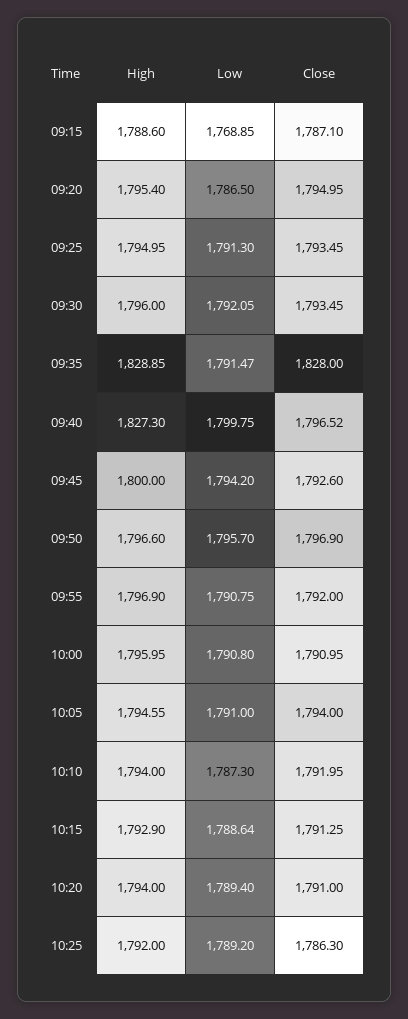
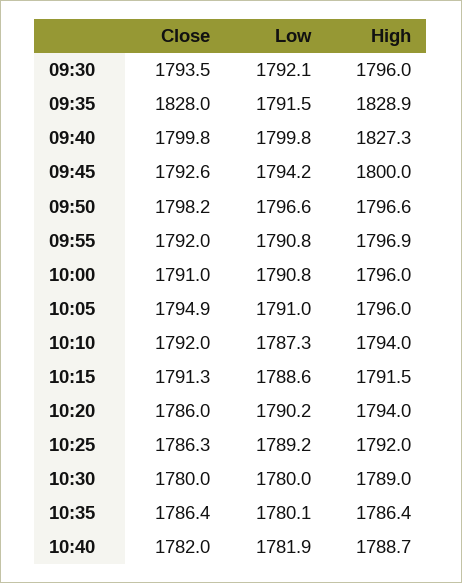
High, 09:15: 1788.6 -> none
Low, 09:15: 1768.85 -> none
Close, 09:15: 1787.1 -> none
High, 09:20: 1795.4 -> none
Low, 09:20: 1786.5 -> none
Close, 09:20: 1794.95 -> none
High, 09:25: 1794.95 -> none
Low, 09:25: 1791.3 -> none
Close, 09:25: 1793.45 -> none
Close, 09:40: 1796.52 -> 1799.8
Low, 09:50: 1795.7 -> 1796.6
Close, 09:50: 1796.9 -> 1798.2
High, 10:05: 1794.55 -> 1796
Close, 10:05: 1794 -> 1794.9
High, 10:15: 1792.9 -> 1791.5
Low, 10:20: 1789.4 -> 1790.2
Close, 10:20: 1791 -> 1786
Close, 10:30: none -> 1780
Low, 10:30: none -> 1780
High, 10:30: none -> 1789
Close, 10:35: none -> 1786.4
Low, 10:35: none -> 1780.1
High, 10:35: none -> 1786.4
Close, 10:40: none -> 1782
Low, 10:40: none -> 1781.9
High, 10:40: none -> 1788.7

